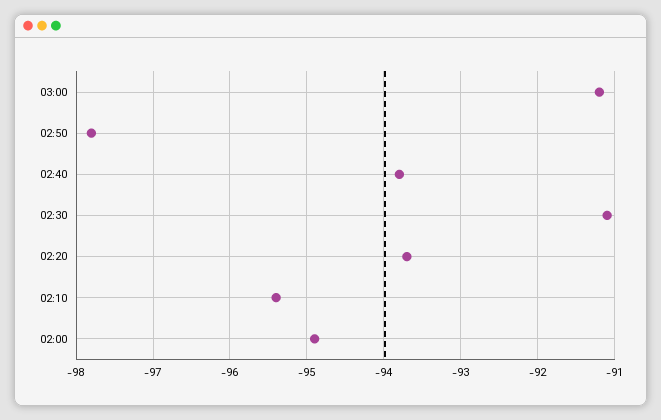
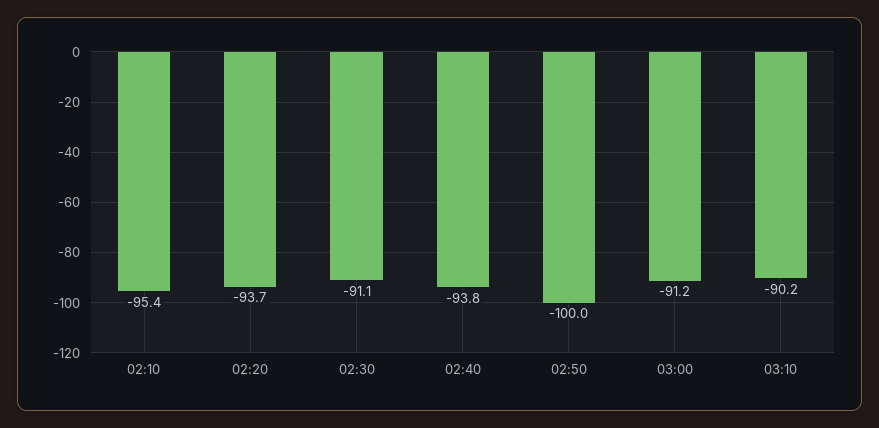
02:50: -97.8 -> -100
02:00: -94.9 -> none
03:10: none -> -90.2

